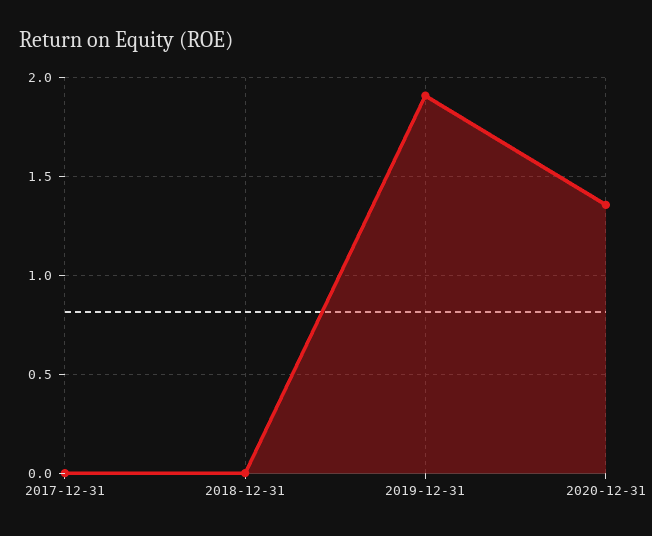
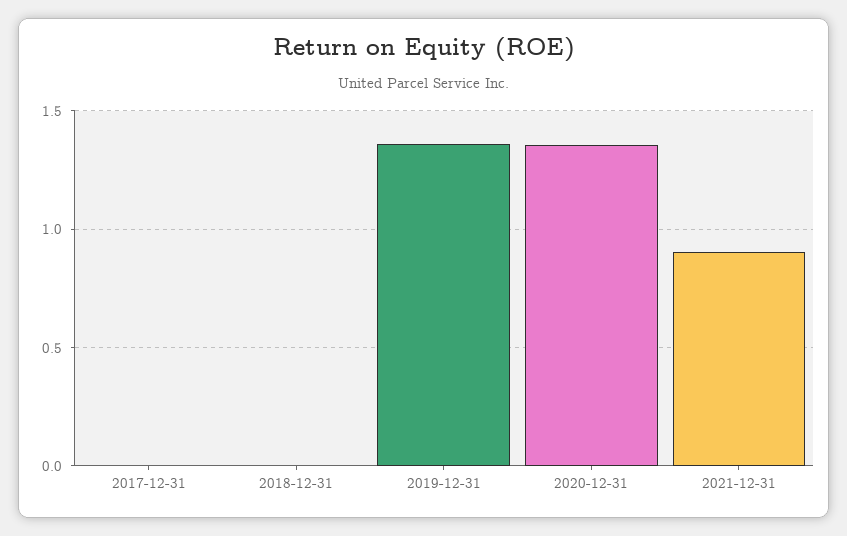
2019-12-31: 1.9 -> 1.35
2021-12-31: none -> 0.9

